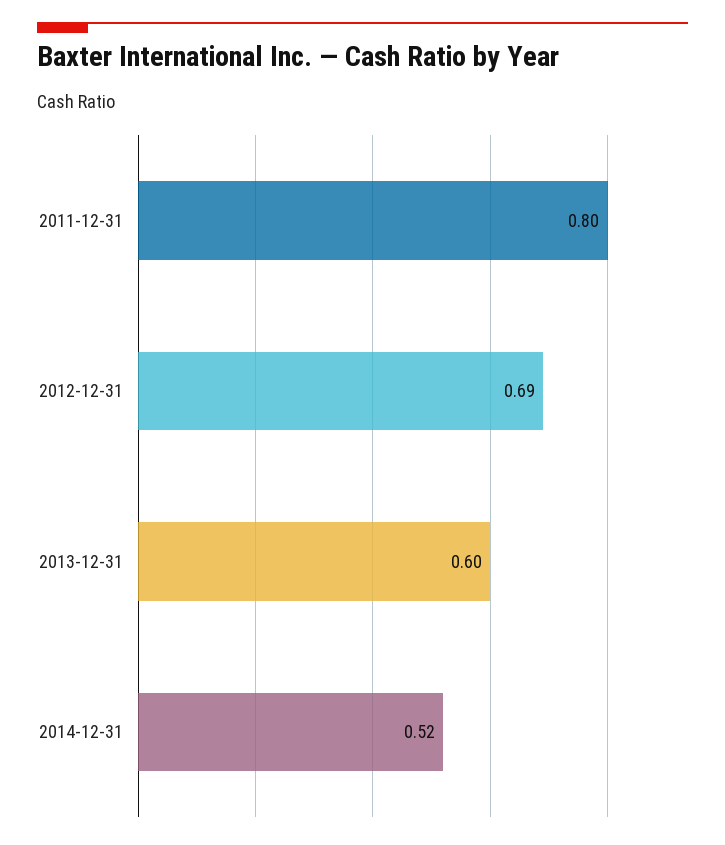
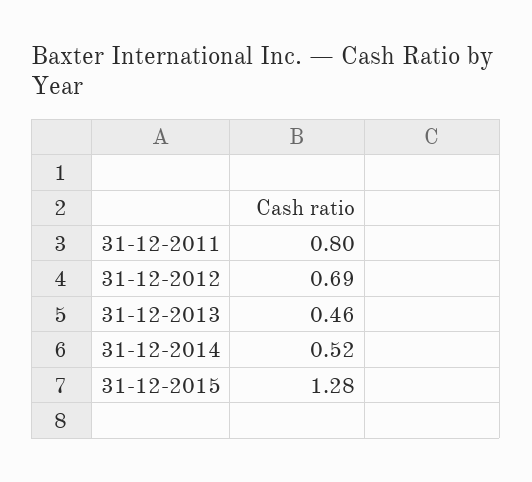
2013-12-31: 0.6 -> 0.46
31-12-2015: none -> 1.28

